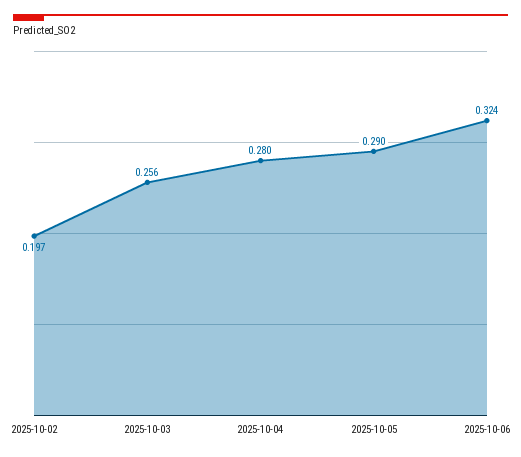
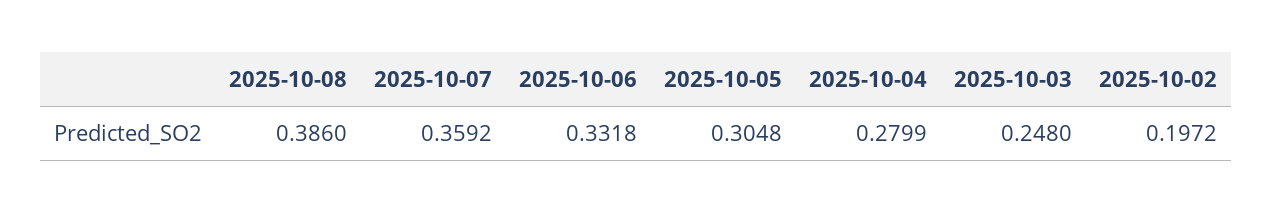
2025-10-03: 0.256 -> 0.248
2025-10-05: 0.29 -> 0.3048
2025-10-06: 0.324 -> 0.3318
2025-10-08: none -> 0.386
2025-10-07: none -> 0.3592

